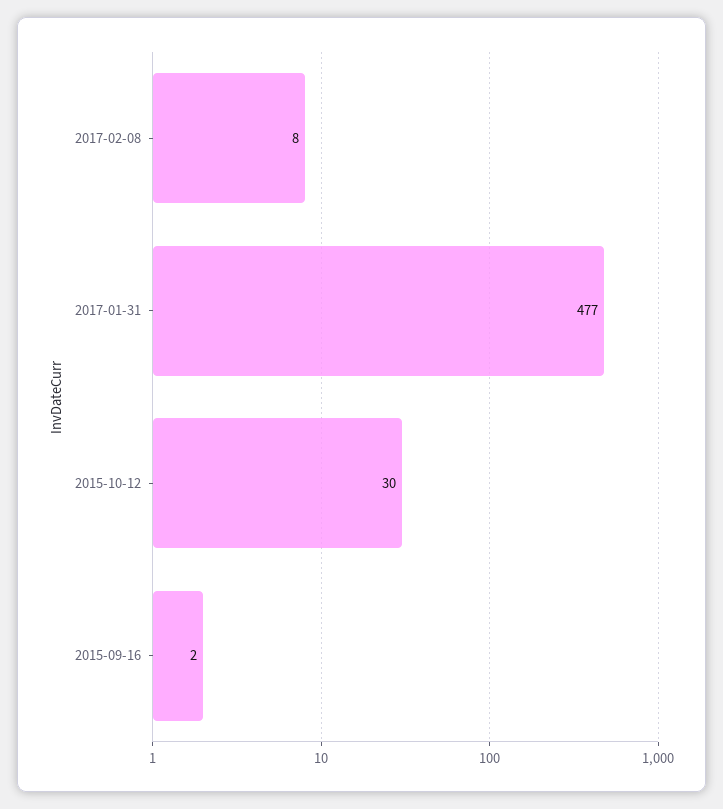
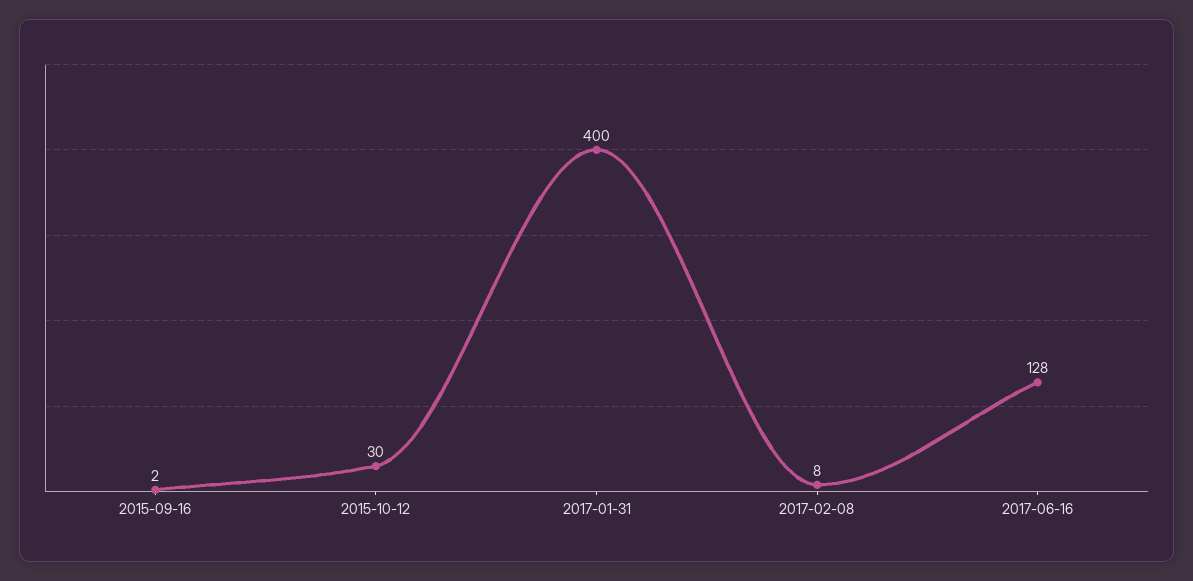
2017-01-31: 477 -> 400
2017-06-16: none -> 128

